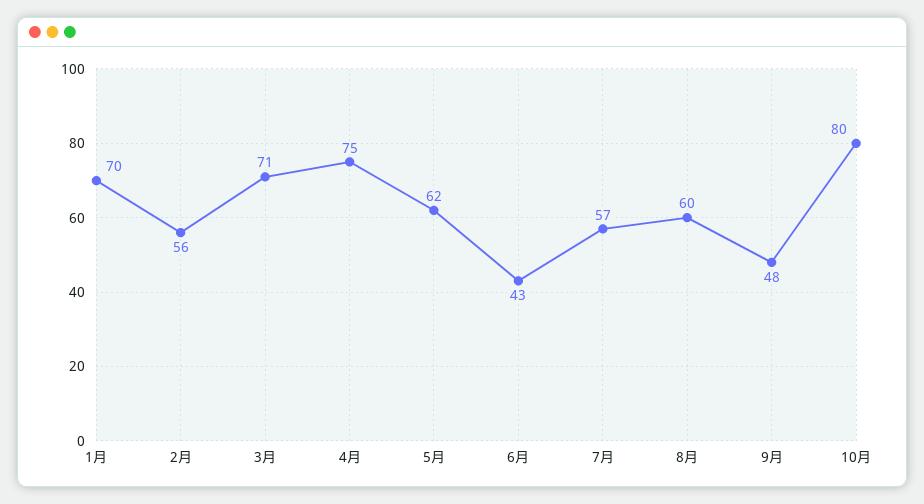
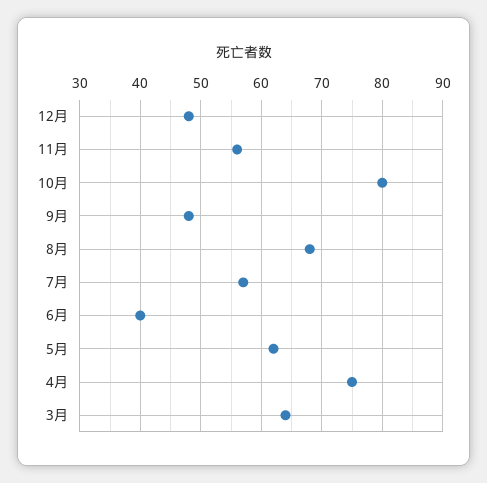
1月: 70 -> none
2月: 56 -> none
3月: 71 -> 64
6月: 43 -> 40
8月: 60 -> 68
12月: none -> 48
11月: none -> 56

